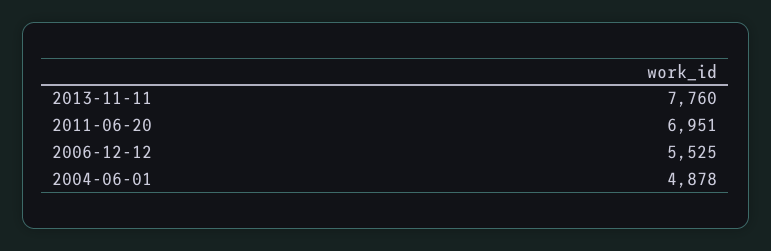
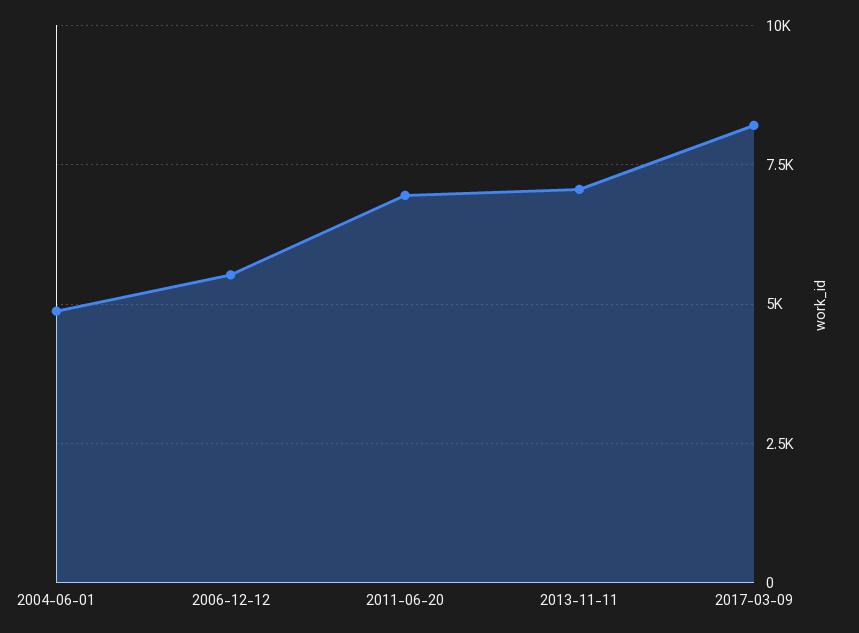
2013-11-11: 7760 -> 7000
2017-03-09: none -> 8250

